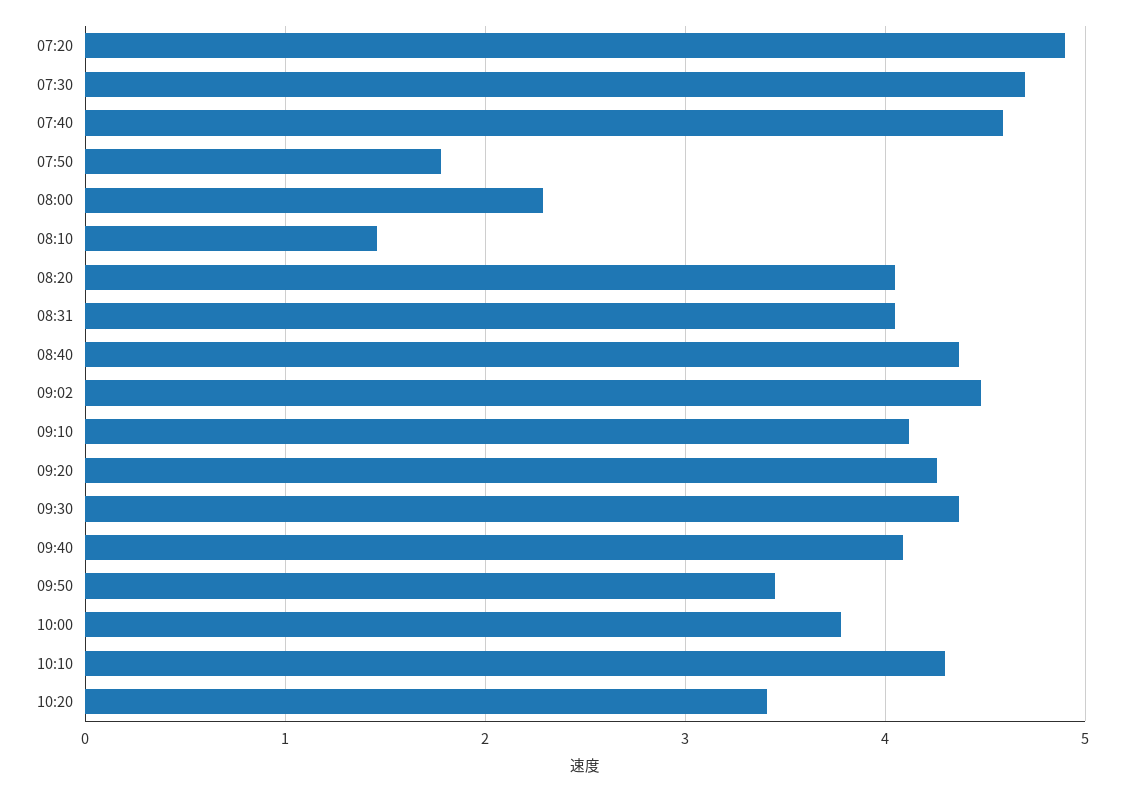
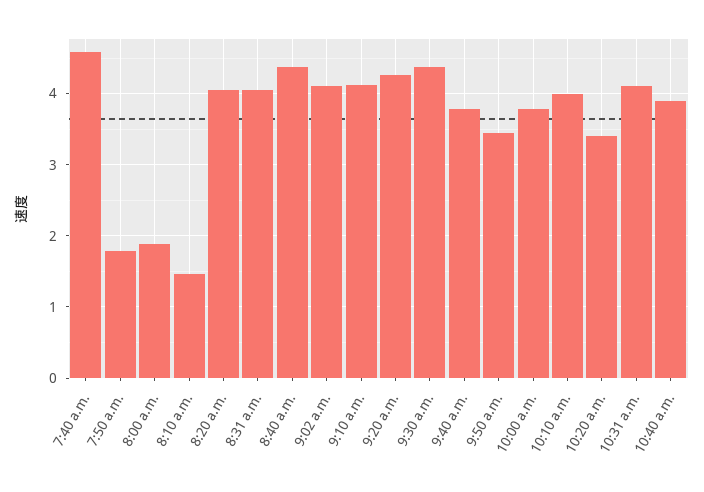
07:20: 4.9 -> none
07:30: 4.7 -> none
08:00: 2.3 -> 1.9
09:02: 4.5 -> 4.1
09:40: 4.1 -> 3.8
10:10: 4.3 -> 4
10:31 a.m.: none -> 4.1
10:40 a.m.: none -> 3.9

